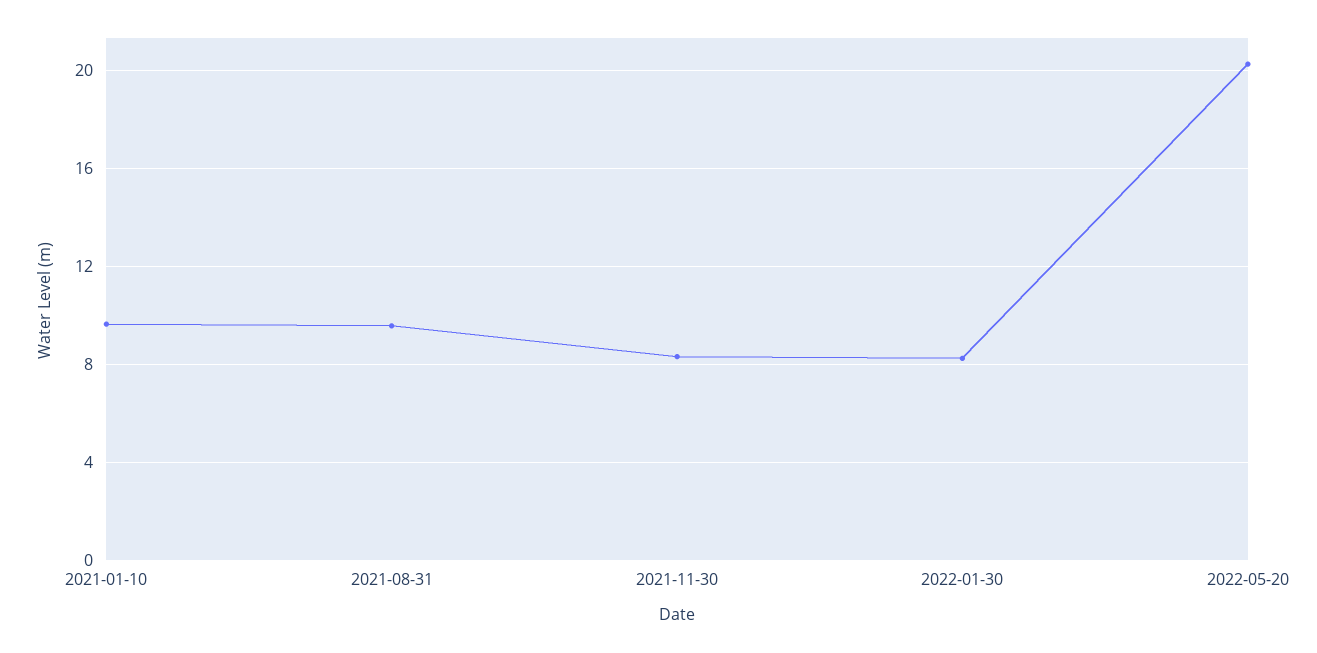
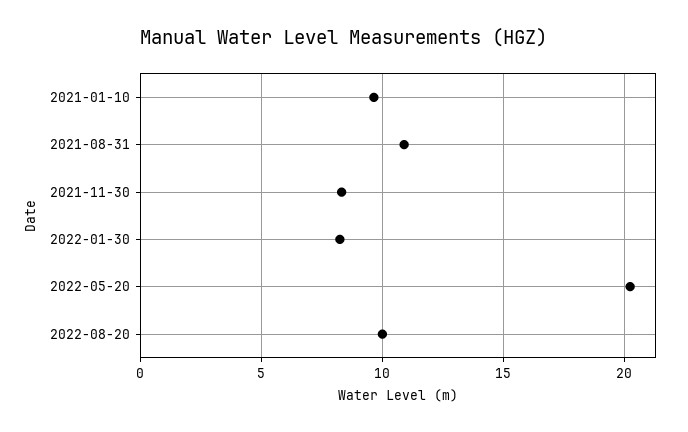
2021-08-31: 9.5 -> 11
2022-08-20: none -> 10

